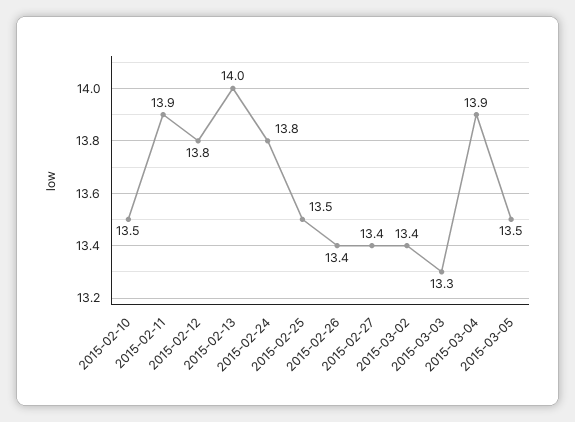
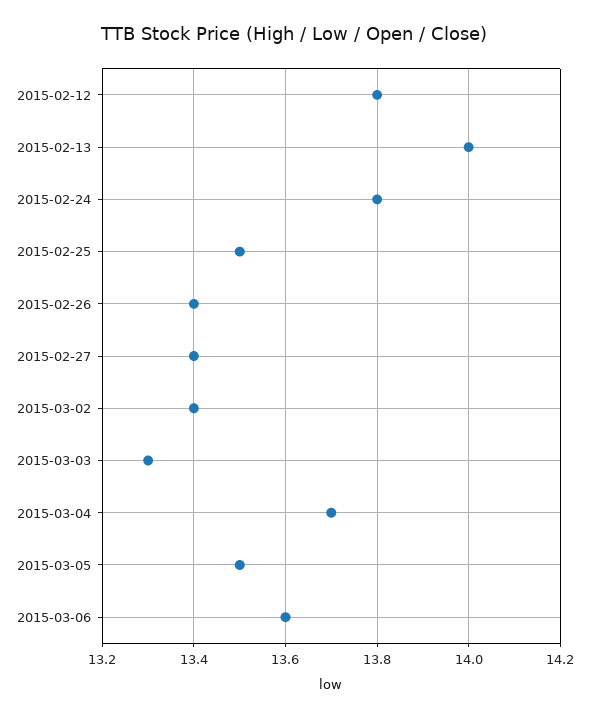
2015-02-10: 13.5 -> none
2015-02-11: 13.9 -> none
2015-03-04: 13.9 -> 13.7
2015-03-06: none -> 13.6

